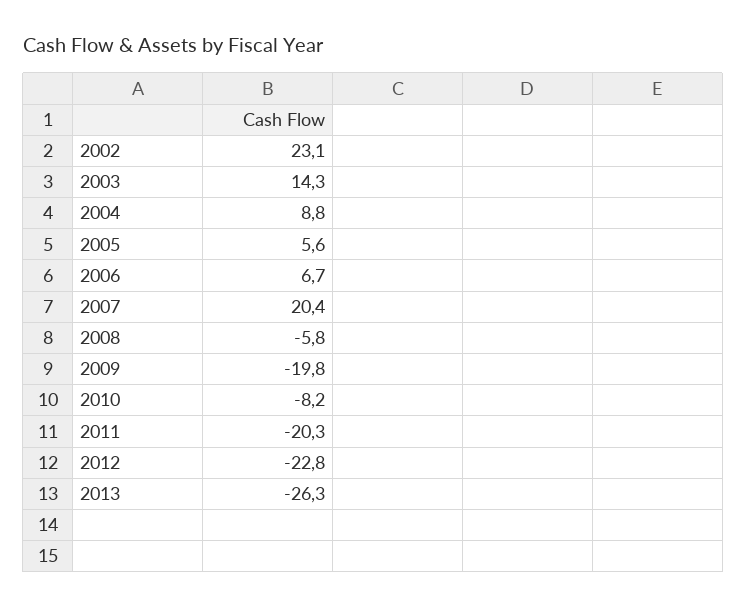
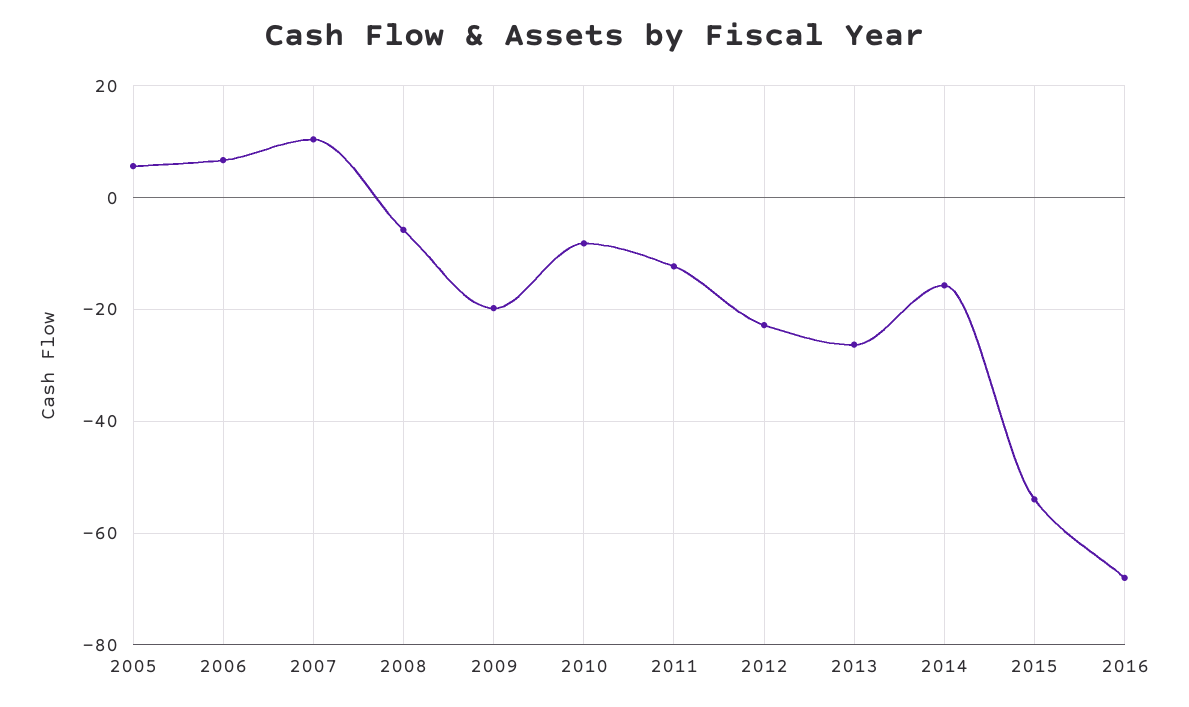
2002: 23.1 -> none
2003: 14.3 -> none
2004: 8.8 -> none
2007: 20.4 -> 10
2011: -20.3 -> -12
2014: none -> -16
2015: none -> -54
2016: none -> -68

